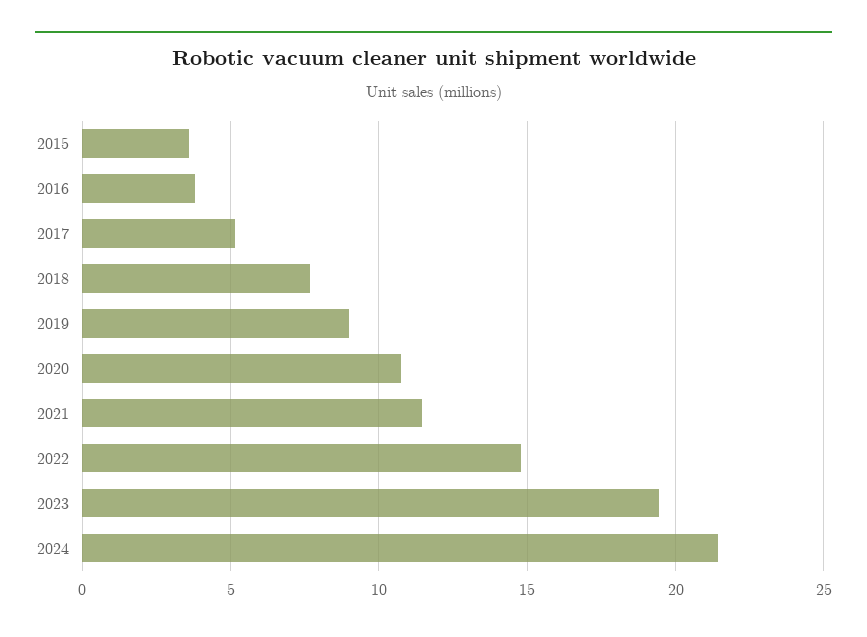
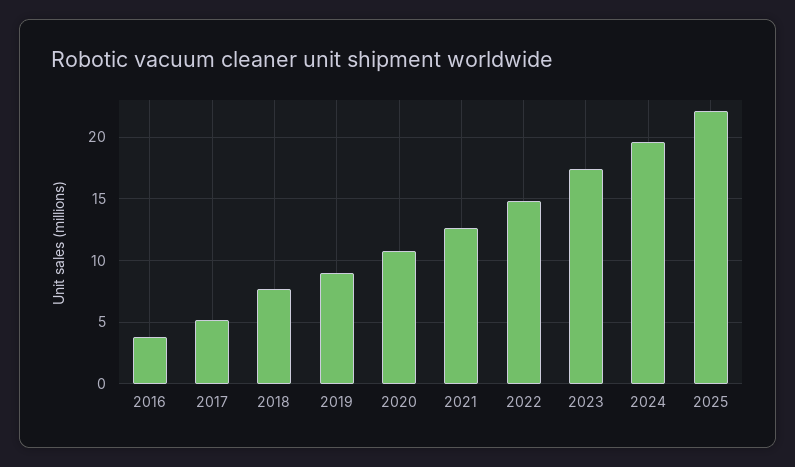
2015: 3.5 -> none
2021: 11.5 -> 12.5
2023: 19.5 -> 17.5
2024: 21.5 -> 19.5
2025: none -> 22

